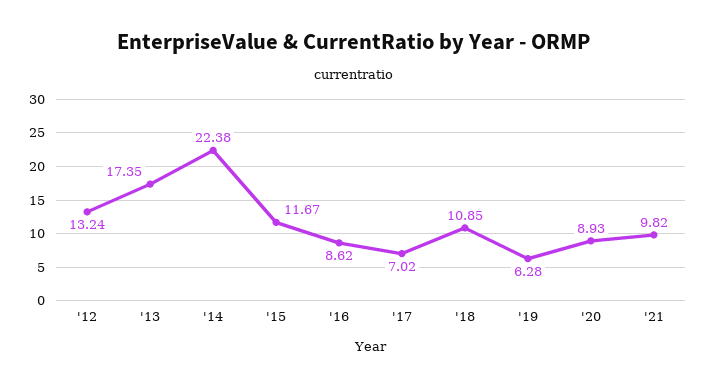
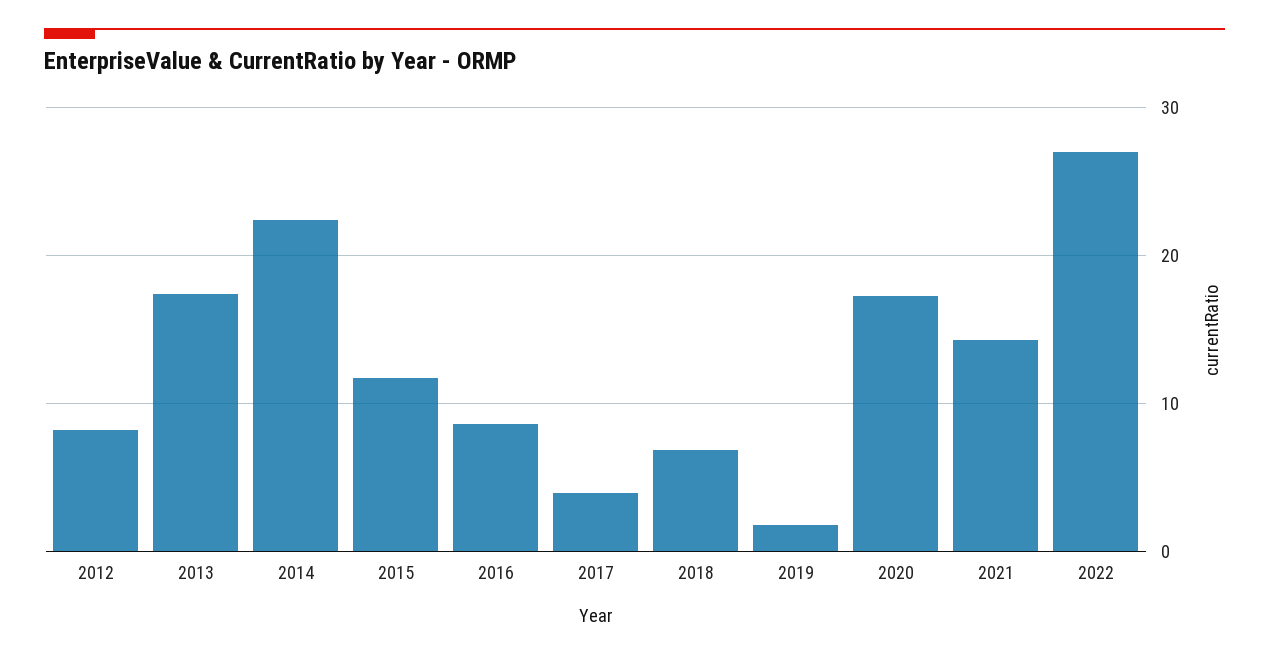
'12: 13.24 -> 8
'17: 7.02 -> 4
'18: 10.85 -> 7
'19: 6.28 -> 2
'20: 8.93 -> 17
'21: 9.82 -> 14
2022: none -> 27

